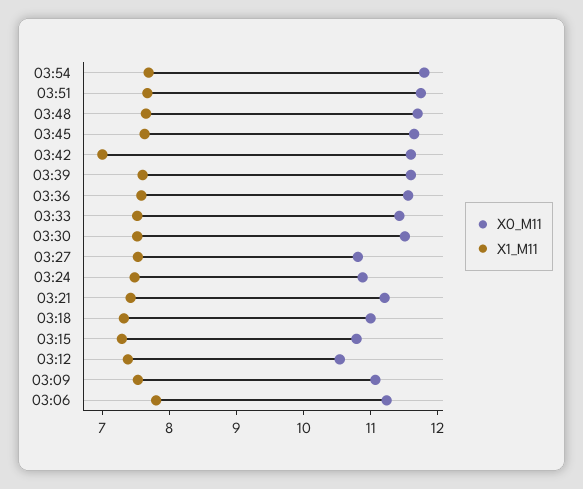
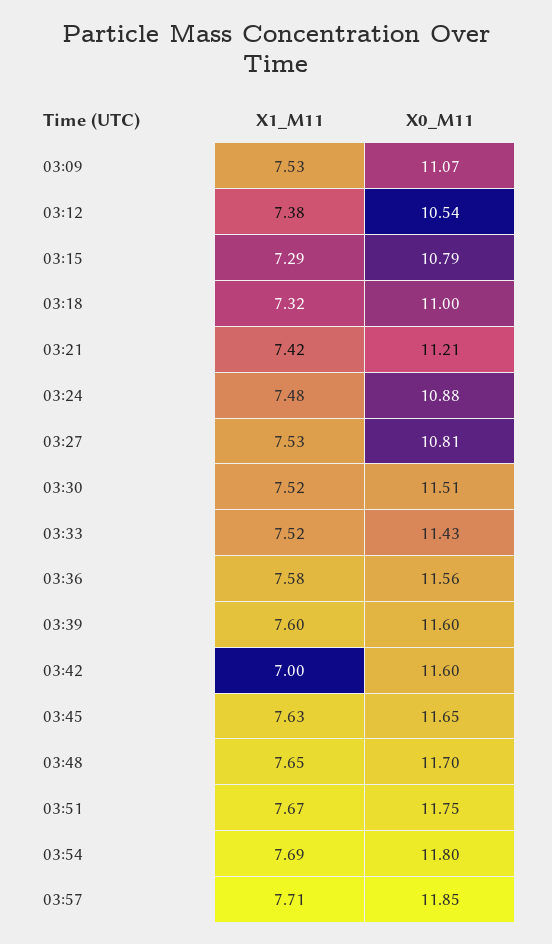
X0_M11, 03:06: 11.2 -> none
X1_M11, 03:06: 7.8 -> none
X1_M11, 03:57: none -> 7.71
X0_M11, 03:57: none -> 11.85

